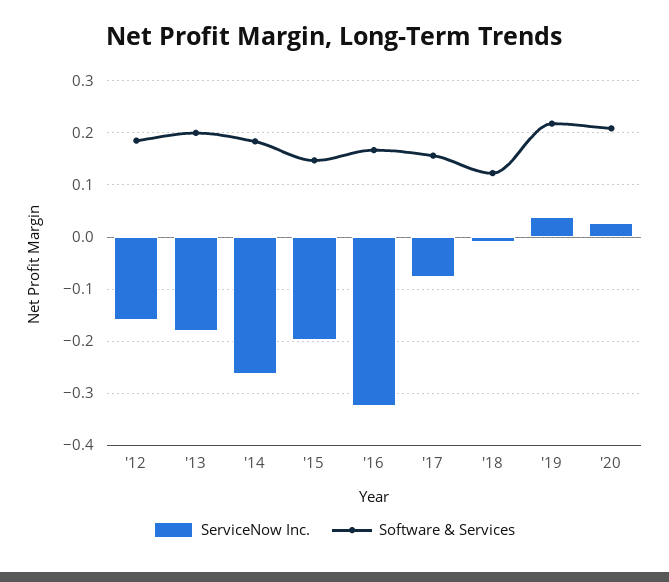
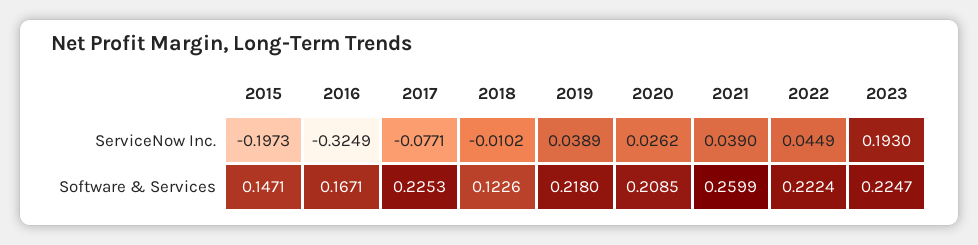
ServiceNow Inc., '12: -0.16 -> none
Software & Services, '12: 0.18 -> none
ServiceNow Inc., '13: -0.18 -> none
Software & Services, '13: 0.2 -> none
ServiceNow Inc., '14: -0.26 -> none
Software & Services, '14: 0.18 -> none
Software & Services, '17: 0.16 -> 0.2253
ServiceNow Inc., 2021: none -> 0.039
ServiceNow Inc., 2022: none -> 0.0449
ServiceNow Inc., 2023: none -> 0.193
Software & Services, 2021: none -> 0.2599
Software & Services, 2022: none -> 0.2224
Software & Services, 2023: none -> 0.2247

